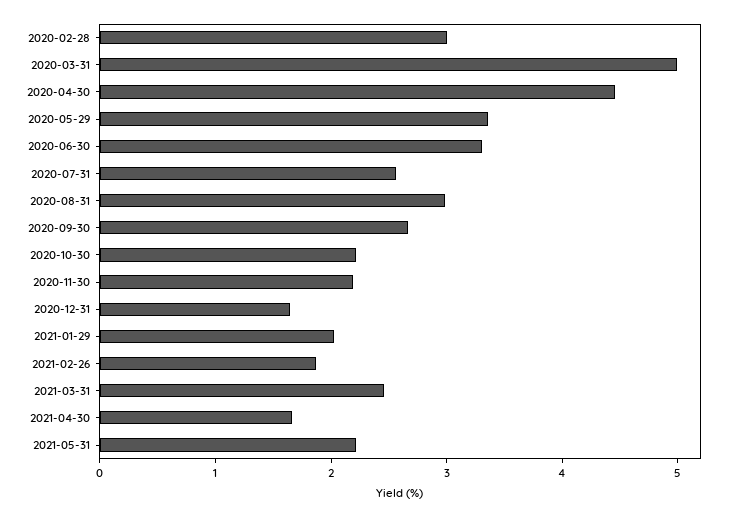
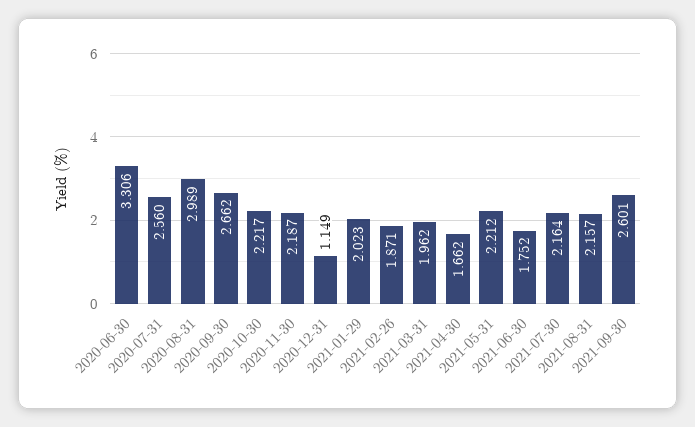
2020-02-28: 3 -> none
2020-03-31: 5 -> none
2020-04-30: 4.4 -> none
2020-05-29: 3.4 -> none
2020-12-31: 1.6 -> 1.149
2021-03-31: 2.4 -> 1.962
2021-06-30: none -> 1.752
2021-07-30: none -> 2.164
2021-08-31: none -> 2.157
2021-09-30: none -> 2.601

